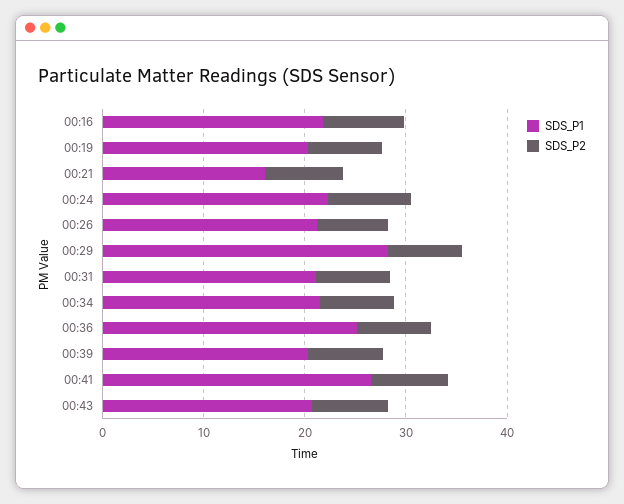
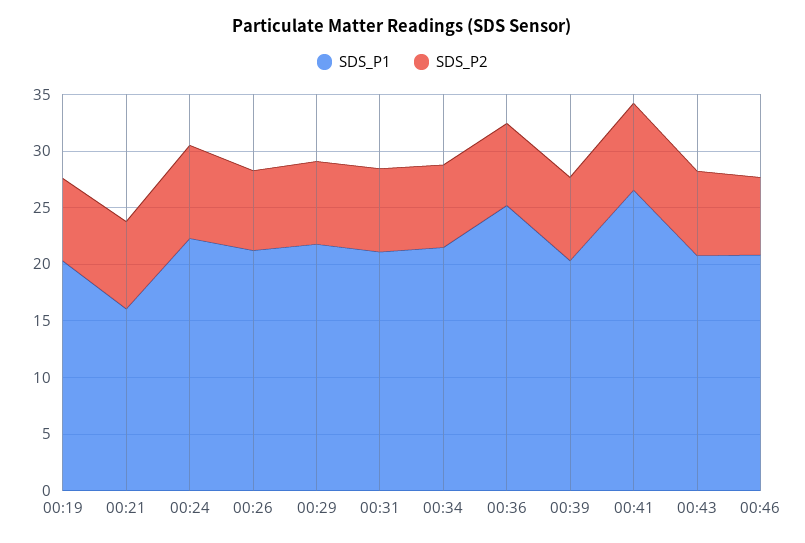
SDS_P1, 00:16: 22 -> none
SDS_P2, 00:16: 8 -> none
SDS_P1, 00:29: 28 -> 22
SDS_P1, 00:46: none -> 21
SDS_P2, 00:46: none -> 7

